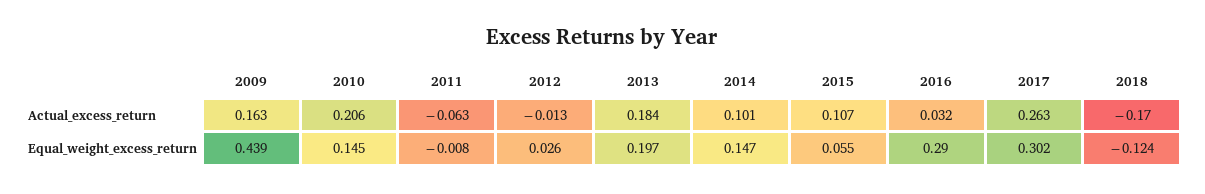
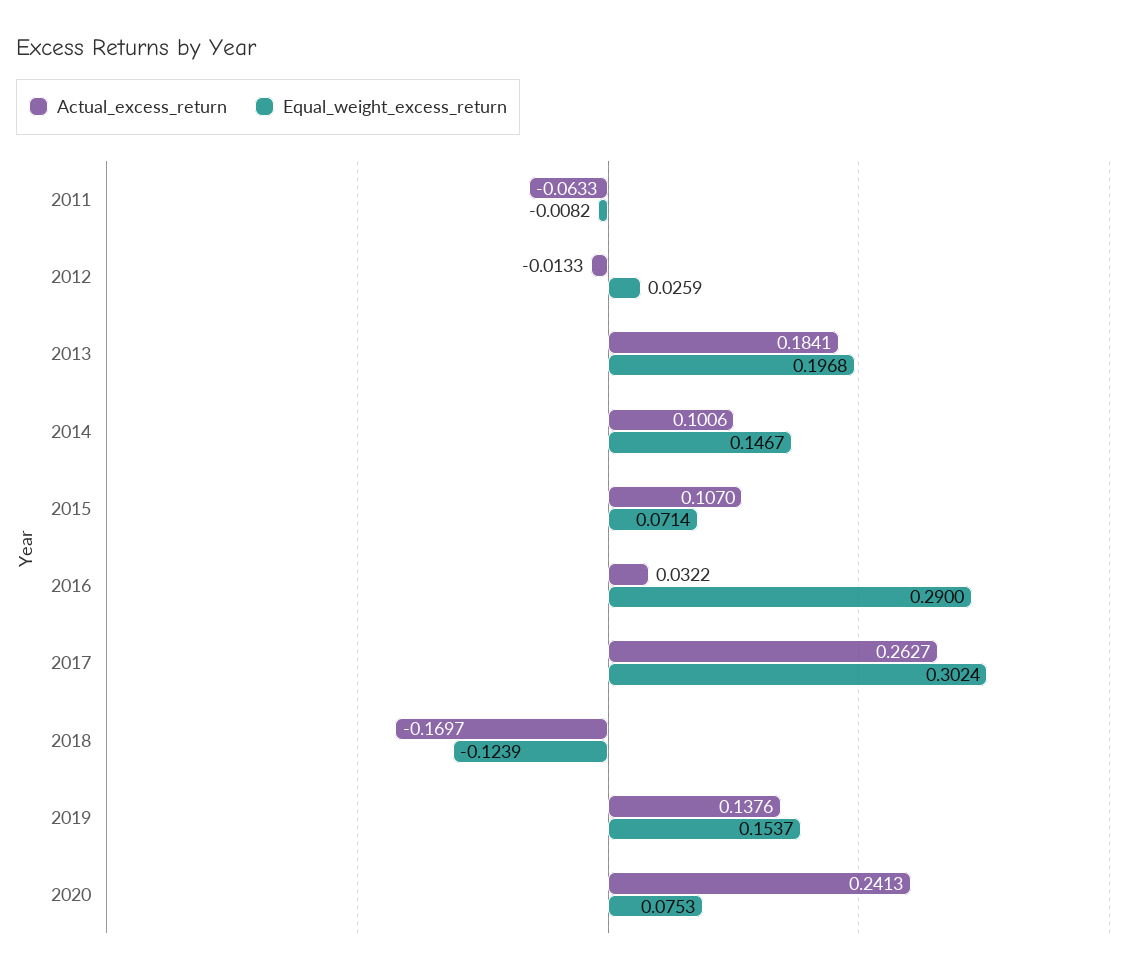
Actual_excess_return, 2009: 0.163 -> none
Actual_excess_return, 2010: 0.206 -> none
Equal_weight_excess_return, 2009: 0.439 -> none
Equal_weight_excess_return, 2010: 0.145 -> none
Equal_weight_excess_return, 2015: 0.055 -> 0.0714
Actual_excess_return, 2019: none -> 0.1376
Equal_weight_excess_return, 2019: none -> 0.1537
Actual_excess_return, 2020: none -> 0.2413
Equal_weight_excess_return, 2020: none -> 0.0753

